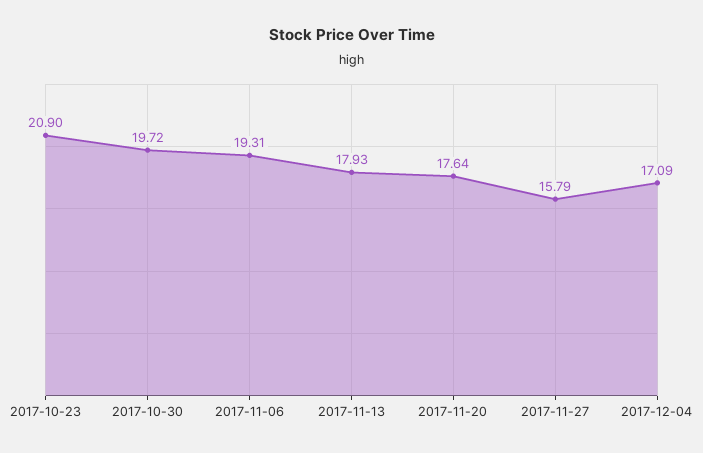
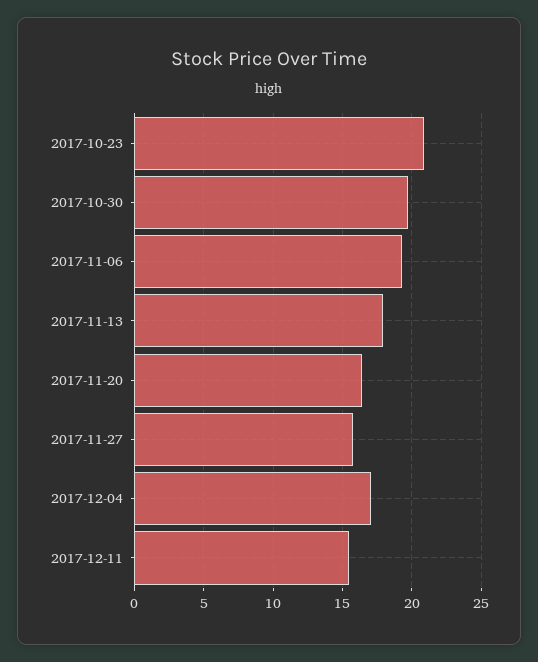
2017-11-20: 17.64 -> 16.5
2017-12-11: none -> 15.5

